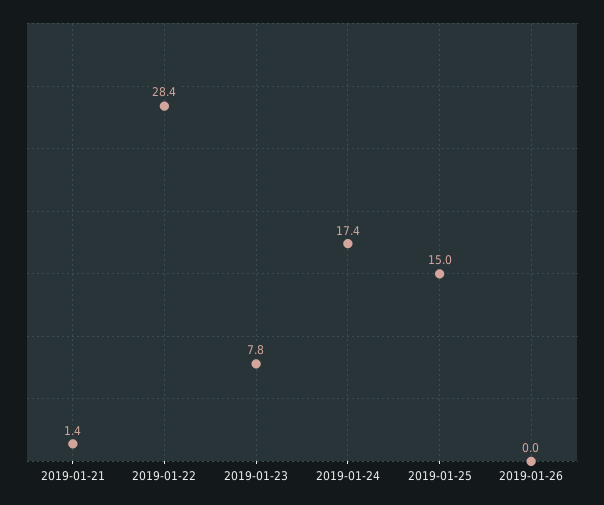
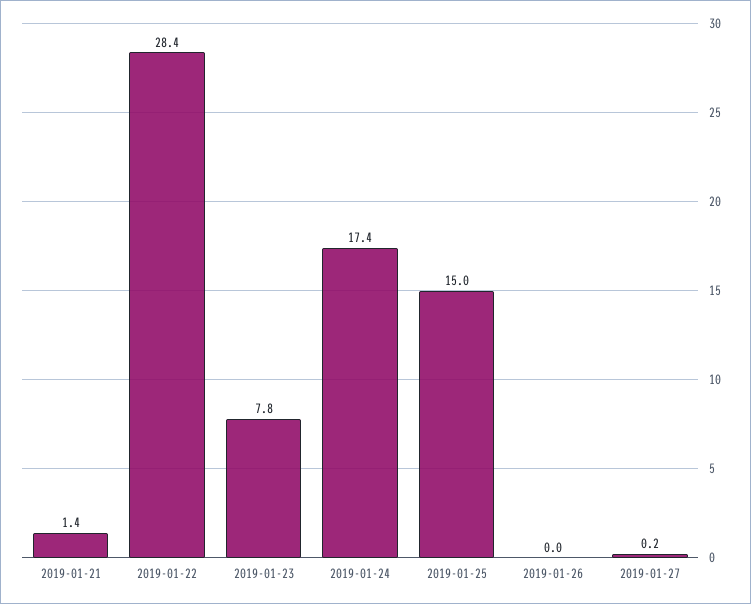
2019-01-27: none -> 0.2

